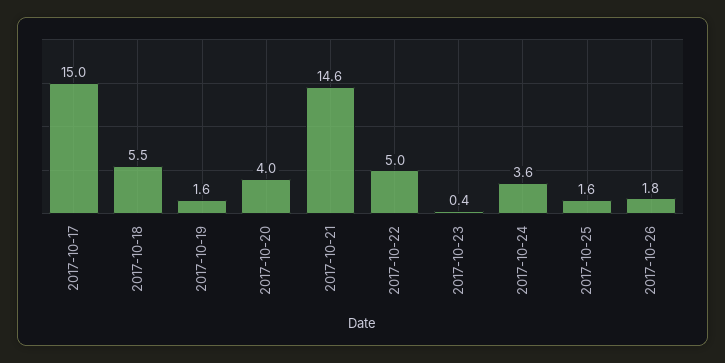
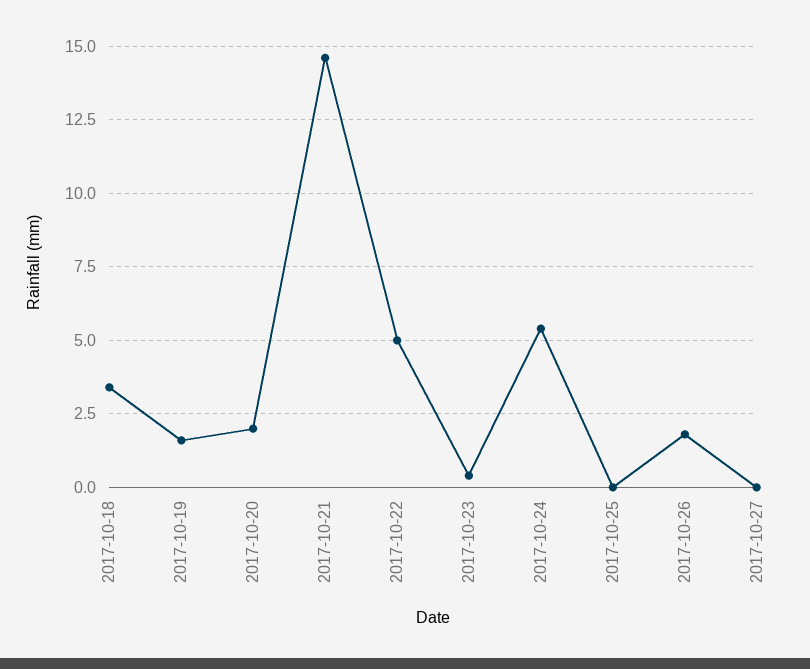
2017-10-17: 15 -> none
2017-10-18: 5.5 -> 3.5
2017-10-20: 4 -> 2
2017-10-24: 3.6 -> 5.5
2017-10-25: 1.6 -> 0
2017-10-27: none -> 0

